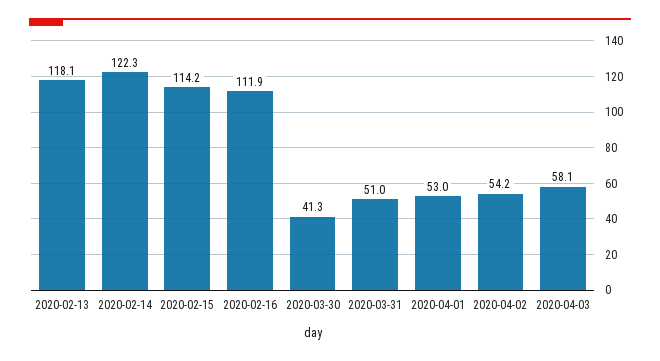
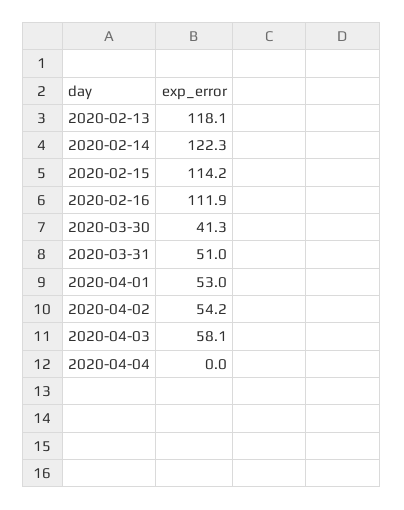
2020-04-04: none -> 0

